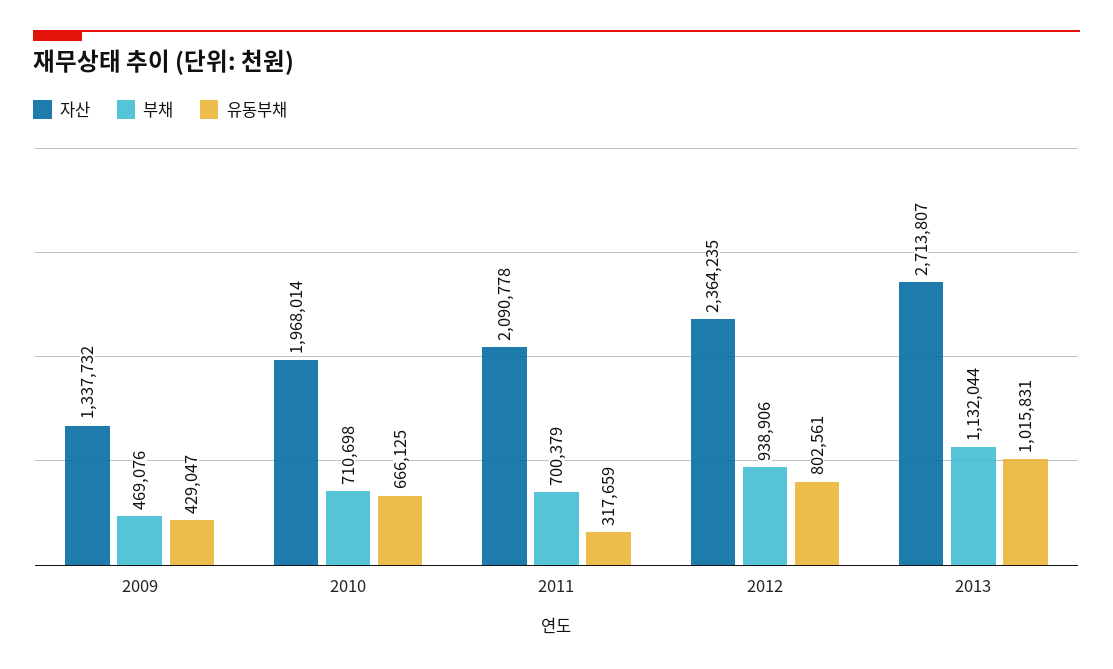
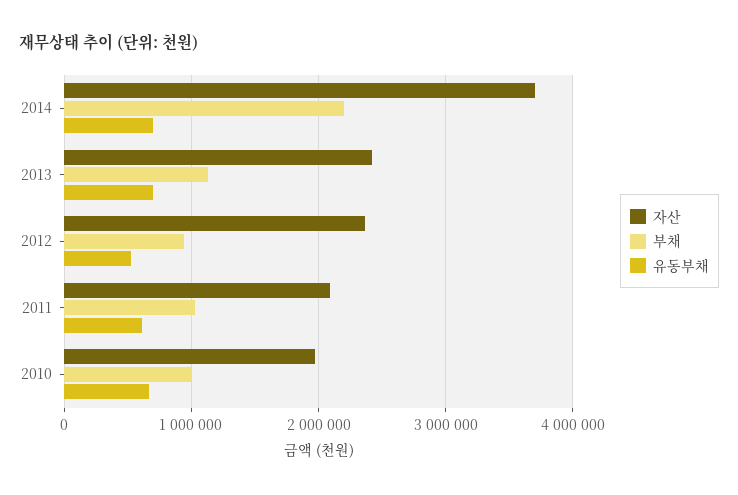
자산, 2009: 1337732 -> none
부채, 2009: 469076 -> none
유동부채, 2009: 429047 -> none
부채, 2010: 710698 -> 1000000
부채, 2011: 700379 -> 1000000
유동부채, 2011: 317659 -> 600000
유동부채, 2012: 802561 -> 500000
자산, 2013: 2713807 -> 2400000
유동부채, 2013: 1015831 -> 700000
자산, 2014: none -> 3700000
부채, 2014: none -> 2200000
유동부채, 2014: none -> 700000

